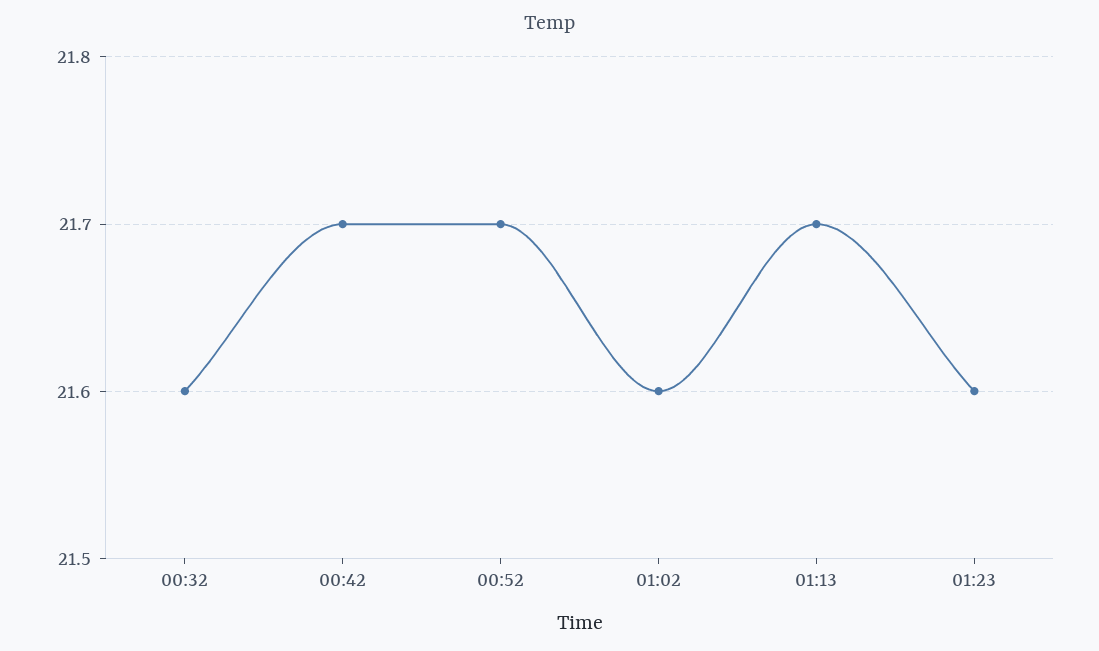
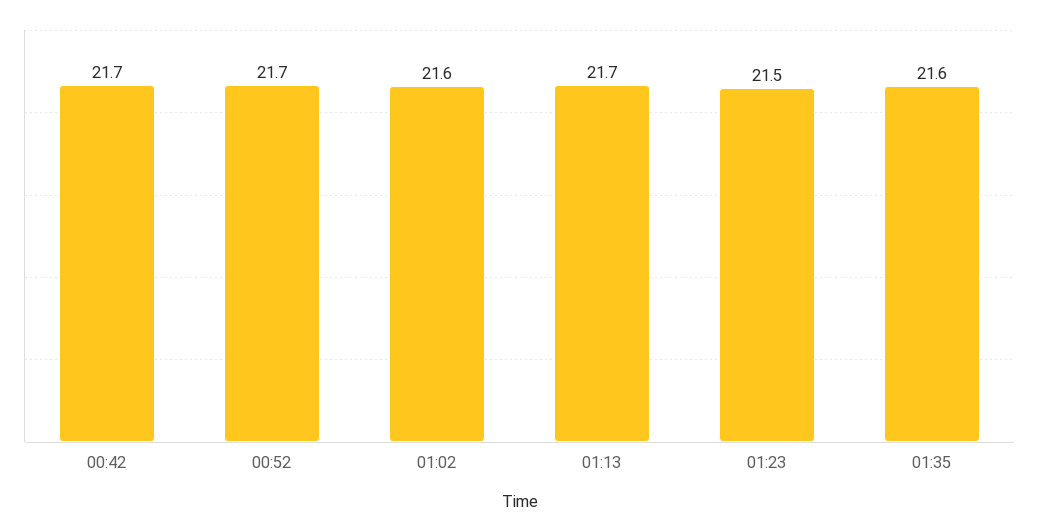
00:32: 21.6 -> none
01:23: 21.6 -> 21.5
01:35: none -> 21.6

